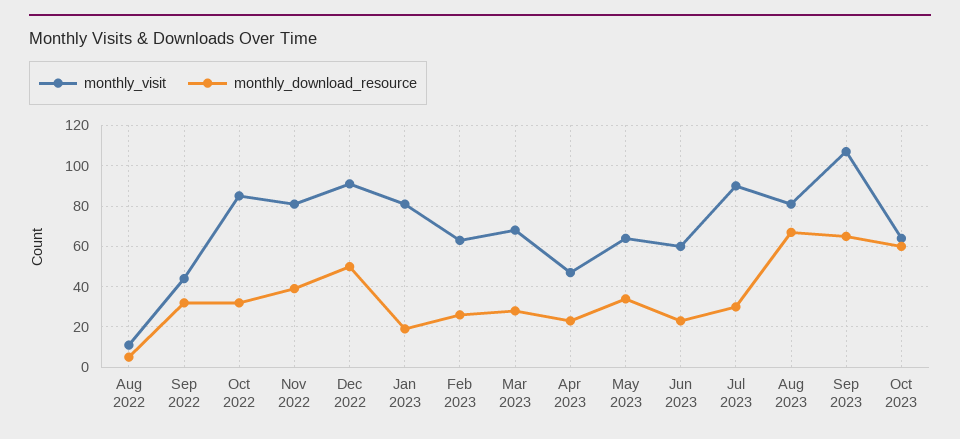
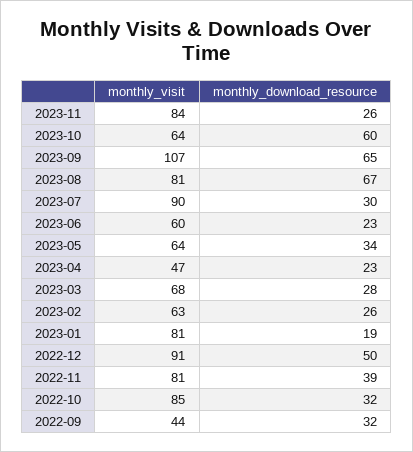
monthly_visit, Aug 2022: 10 -> none
monthly_download_resource, Aug 2022: 5 -> none
monthly_visit, 2023-11: none -> 84
monthly_download_resource, 2023-11: none -> 26

